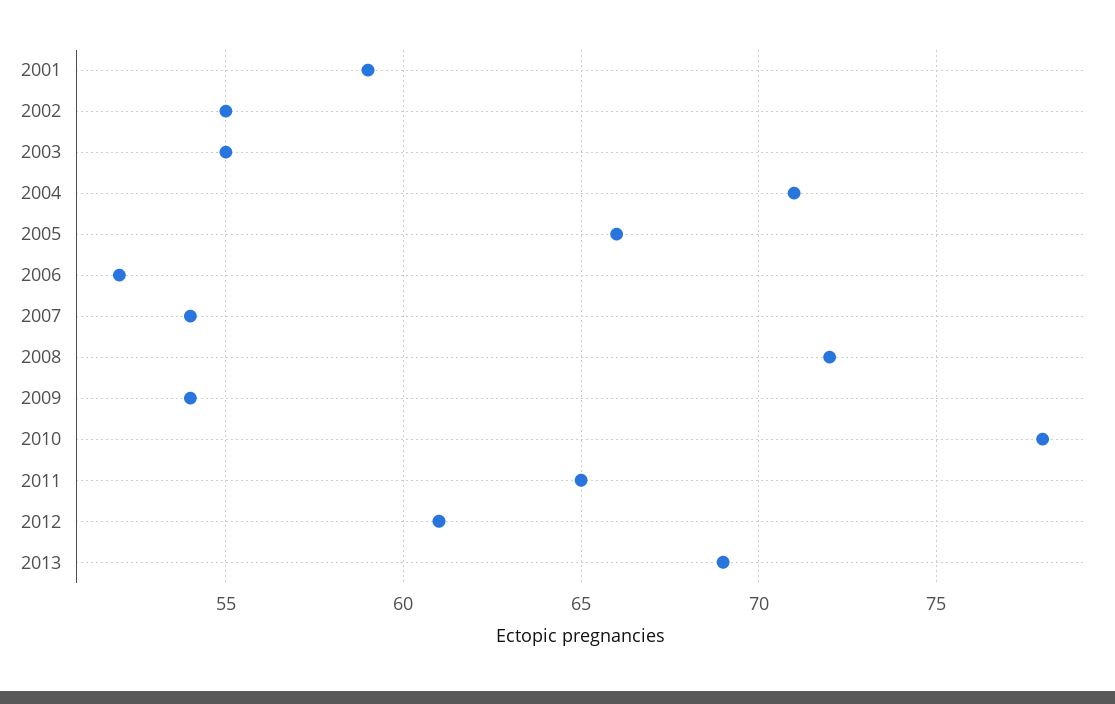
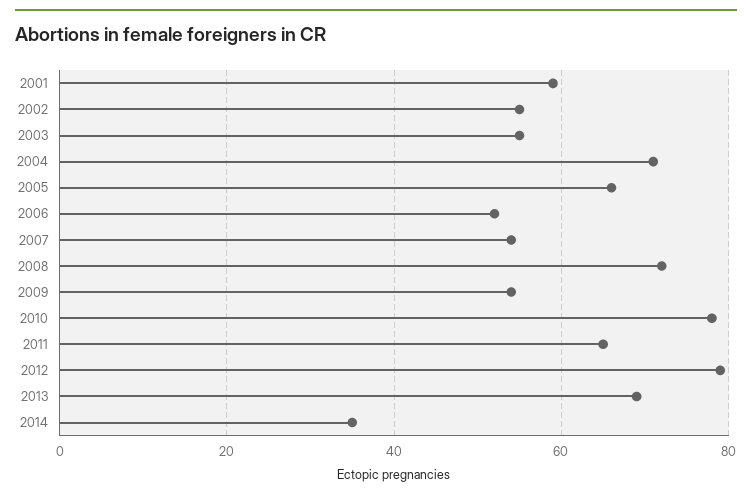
2012: 61 -> 80
2014: none -> 35

